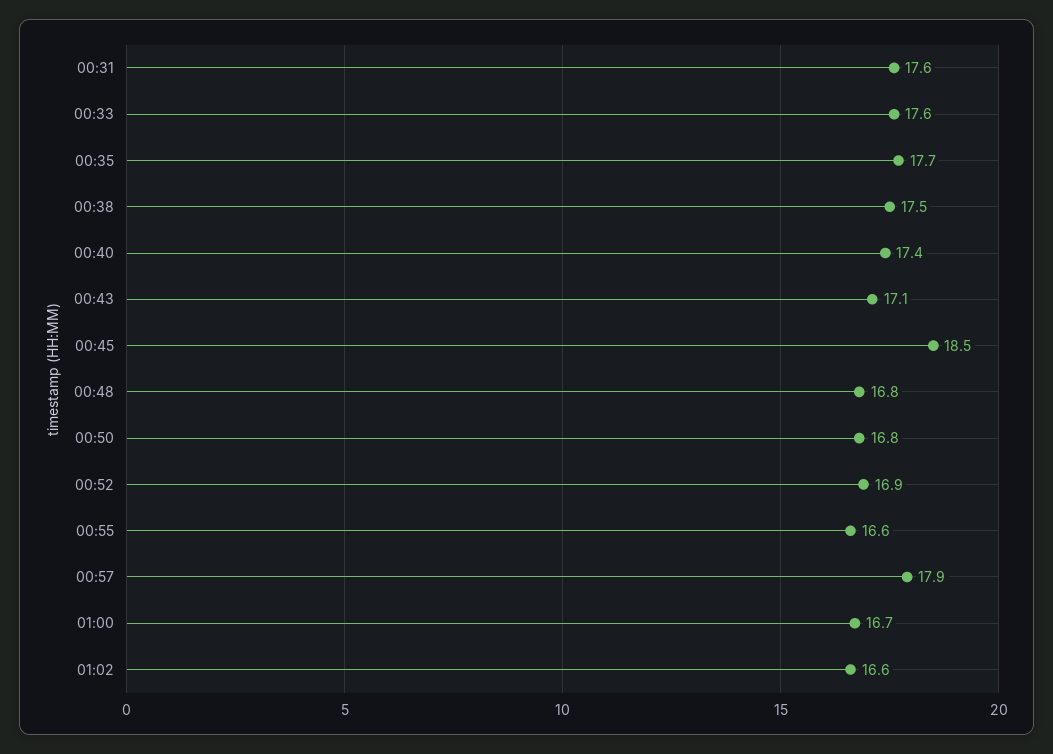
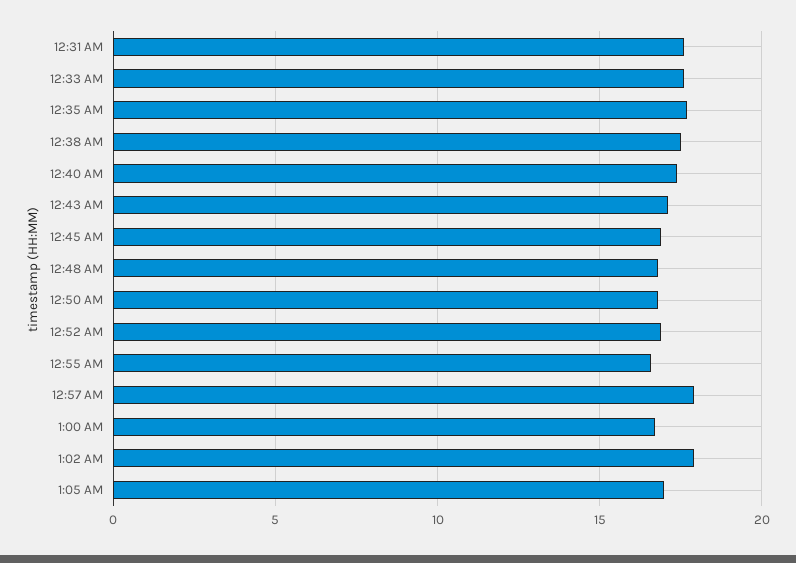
00:45: 18.5 -> 17
01:02: 16.6 -> 18
1:05 AM: none -> 17

